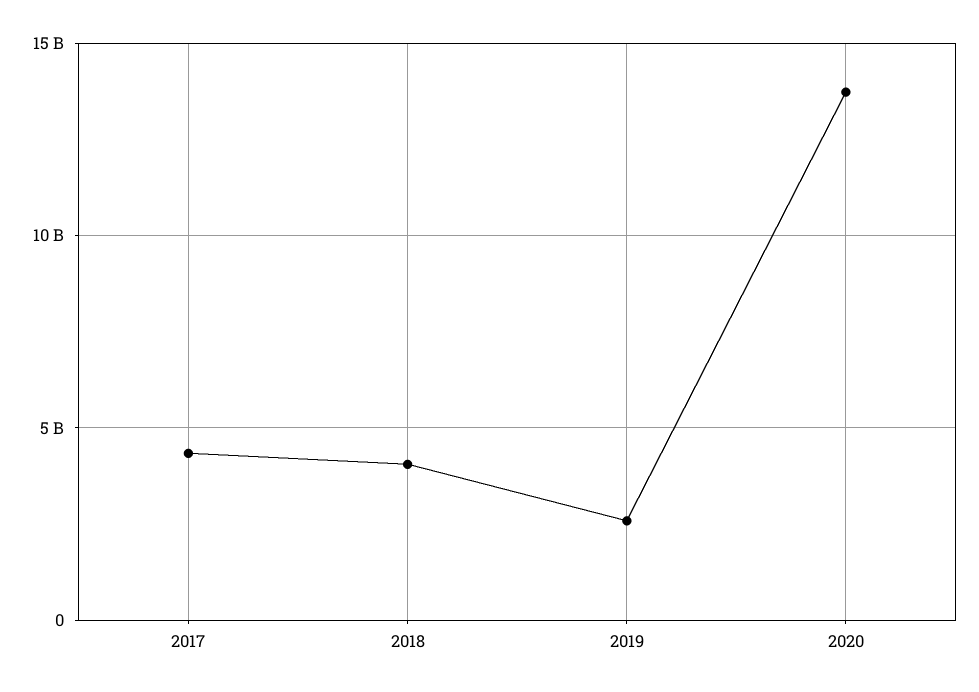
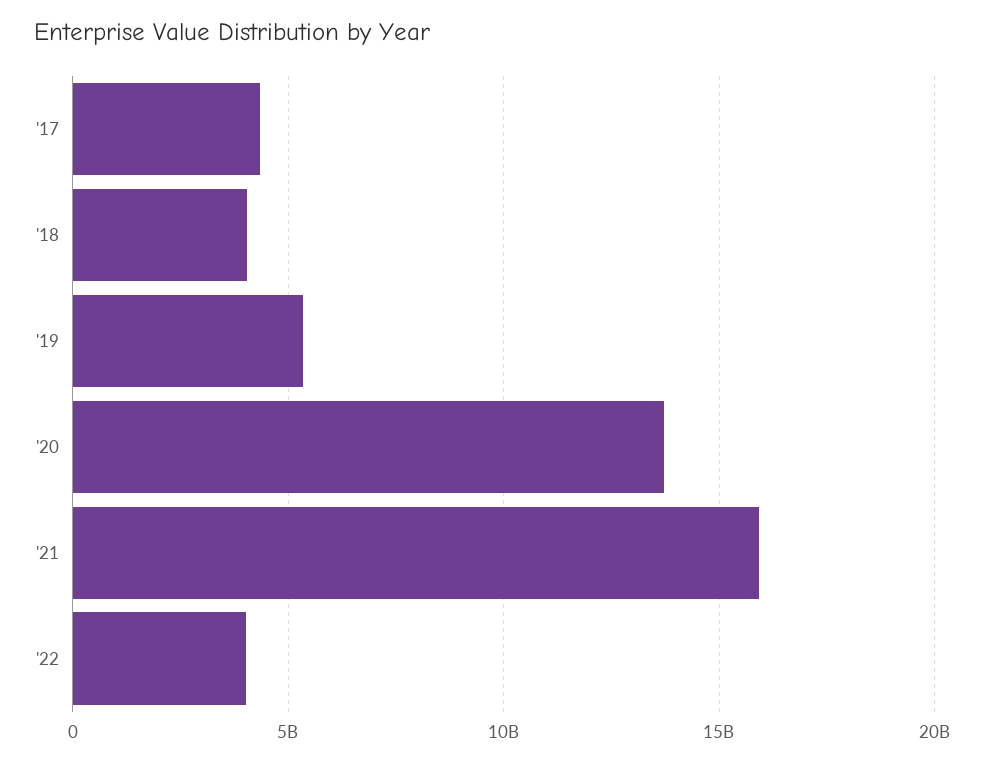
2019: 2500000000 -> 5500000000
'21: none -> 16000000000
'22: none -> 4000000000

